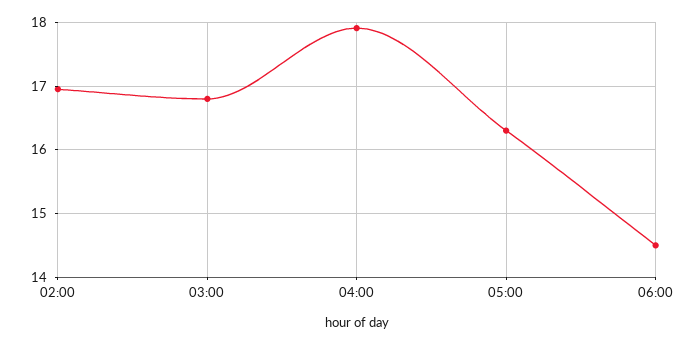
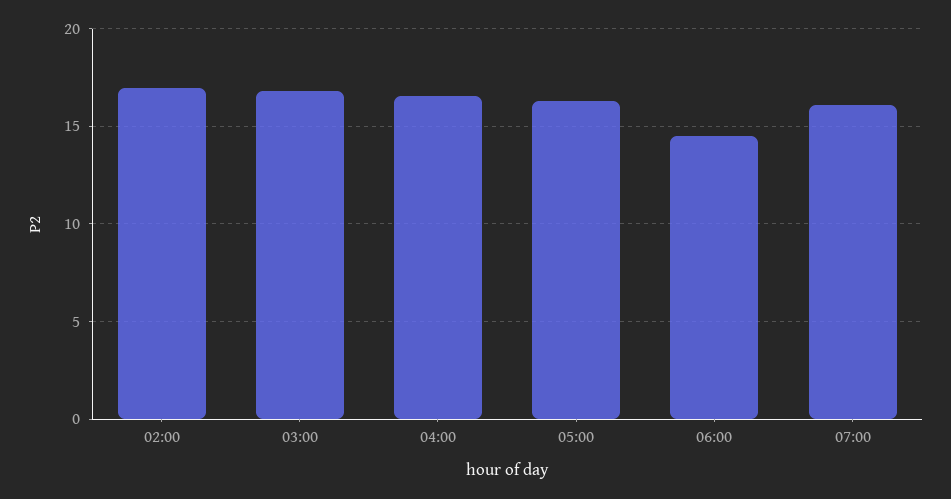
04:00: 17.9 -> 16.5
07:00: none -> 16

